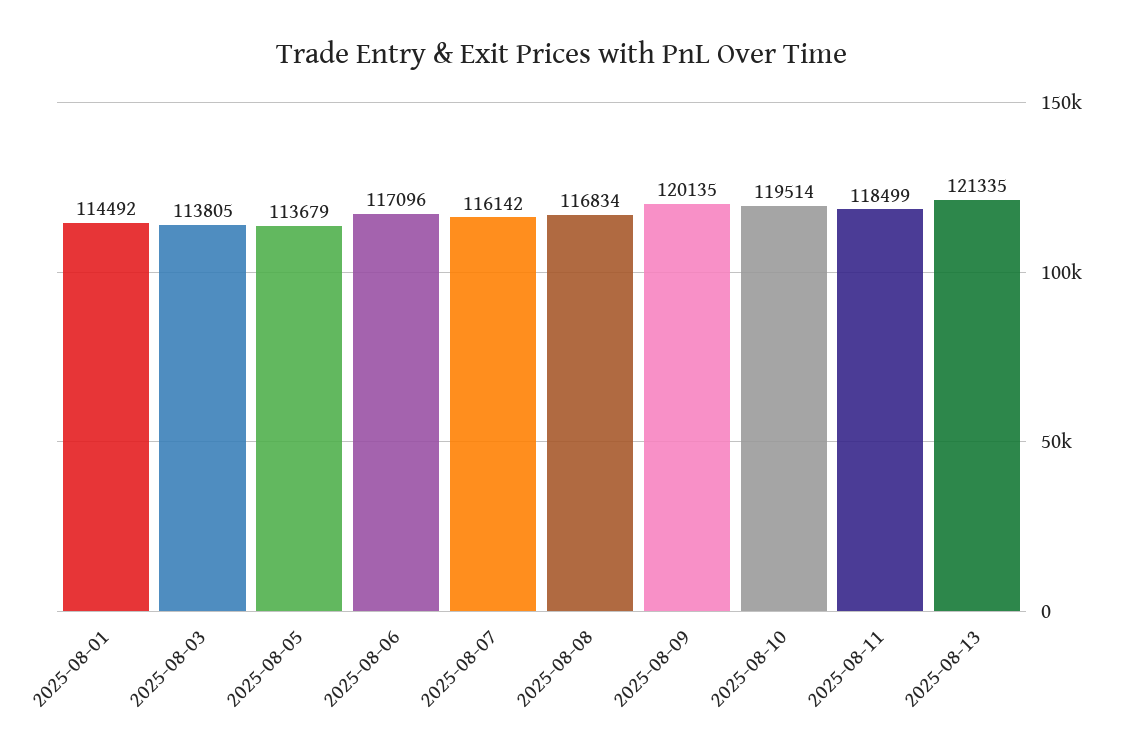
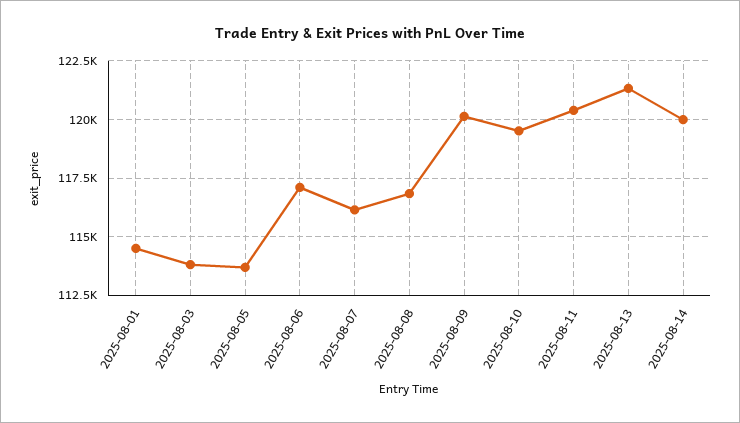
2025-08-11: 118499 -> 120500
2025-08-14: none -> 120000

